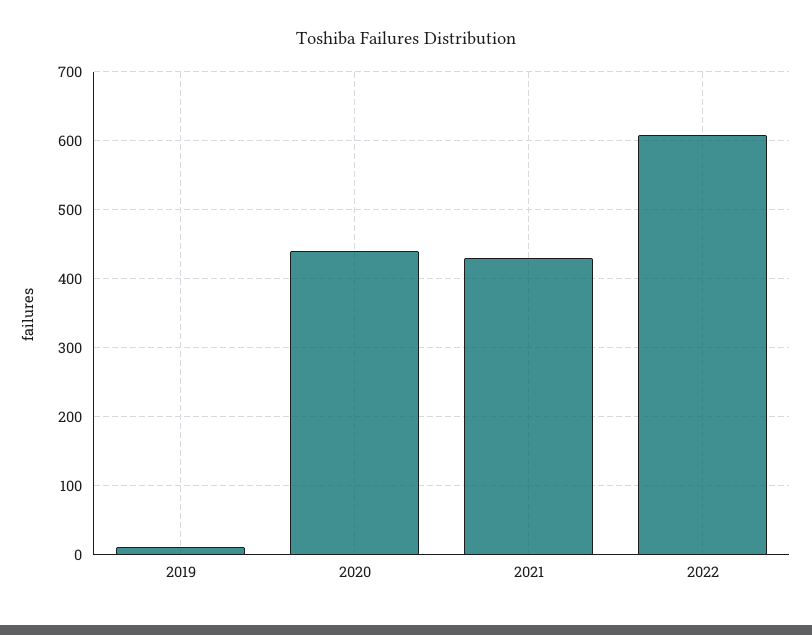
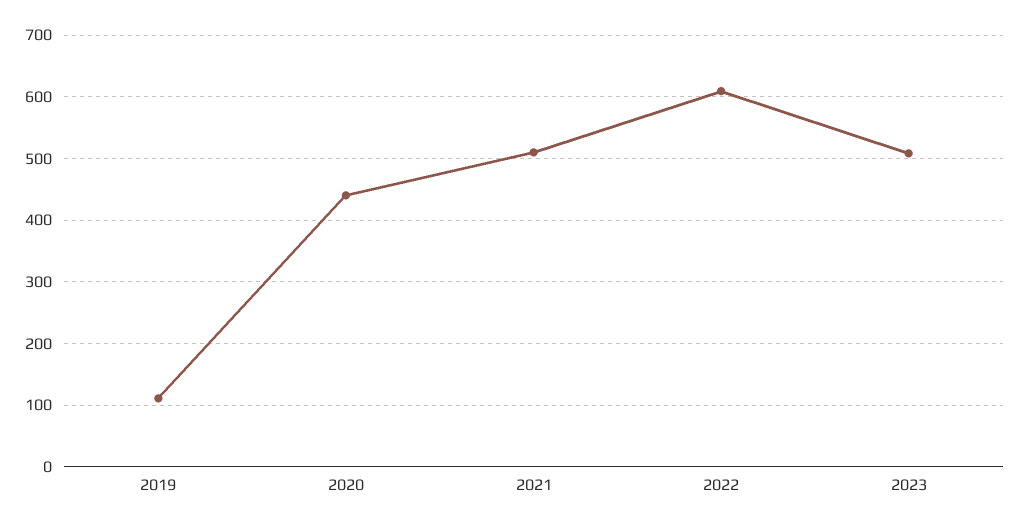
2019: 10 -> 110
2021: 430 -> 510
2023: none -> 510

